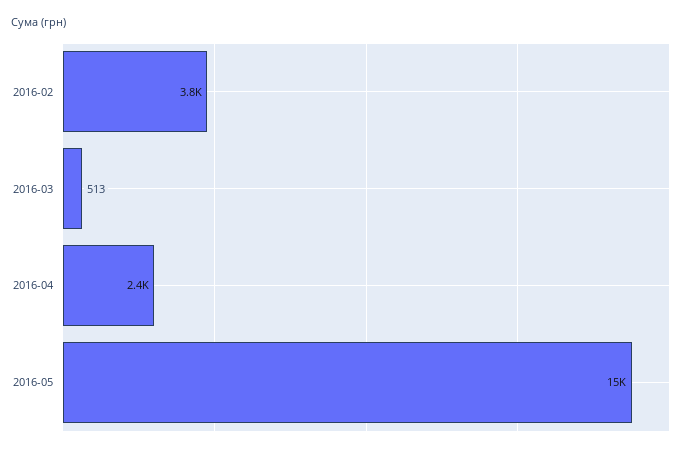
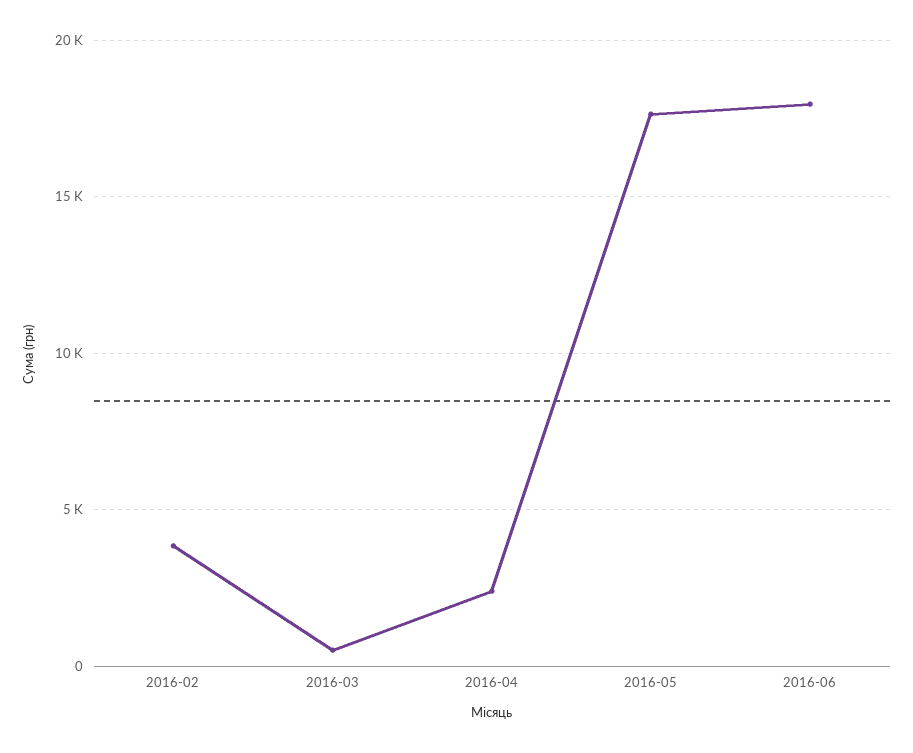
2016-05: 15000 -> 17500
2016-06: none -> 18000

